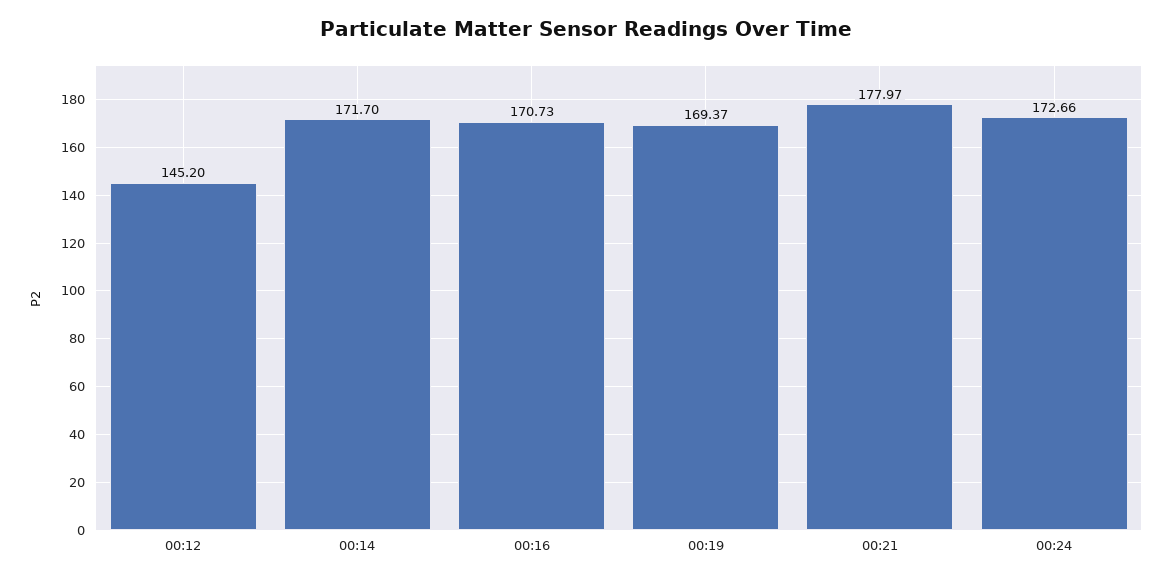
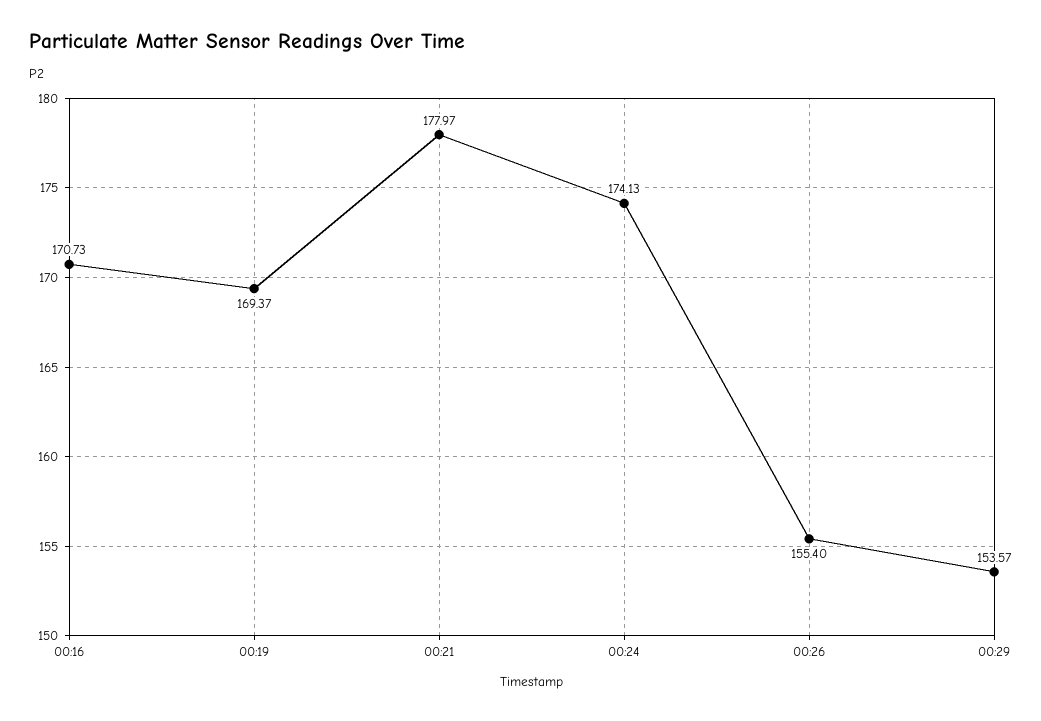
00:12: 145.2 -> none
00:14: 171.7 -> none
00:24: 172.66 -> 174.13
00:26: none -> 155.4
00:29: none -> 153.57

